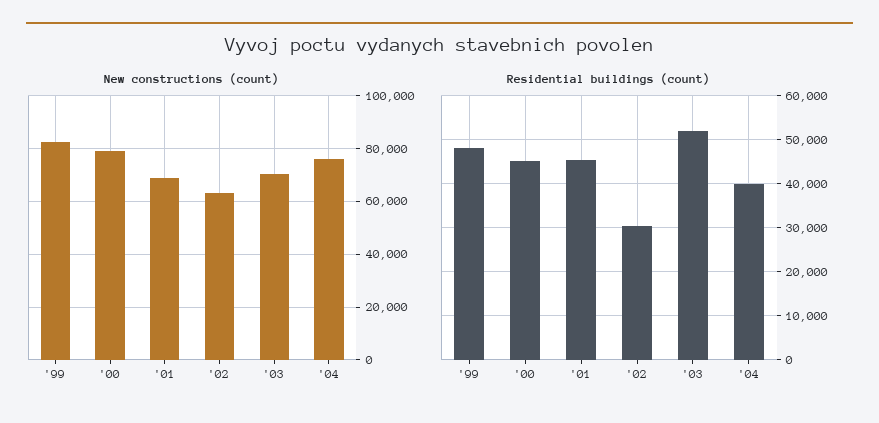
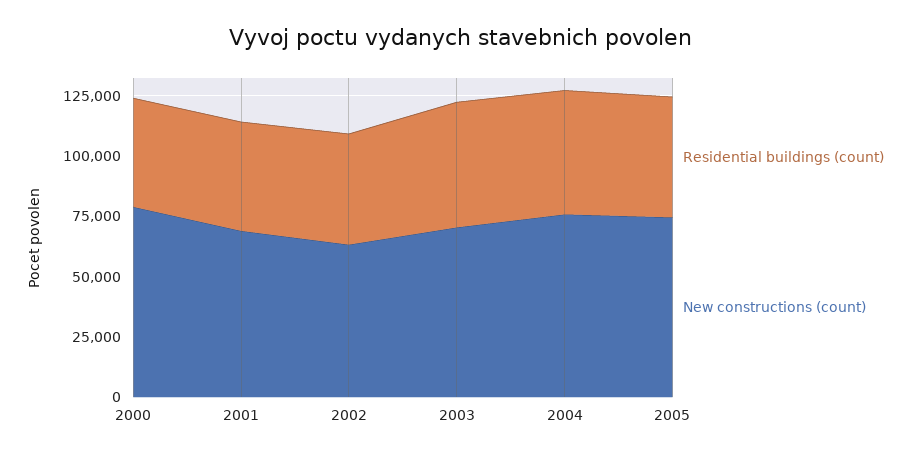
New constructions (count), '99: 82500 -> none
Residential buildings (count), '99: 48000 -> none
Residential buildings (count), '02: 30000 -> 45000
Residential buildings (count), '04: 40000 -> 50000
Residential buildings (count), 2005: none -> 50000
New constructions (count), 2005: none -> 75000

